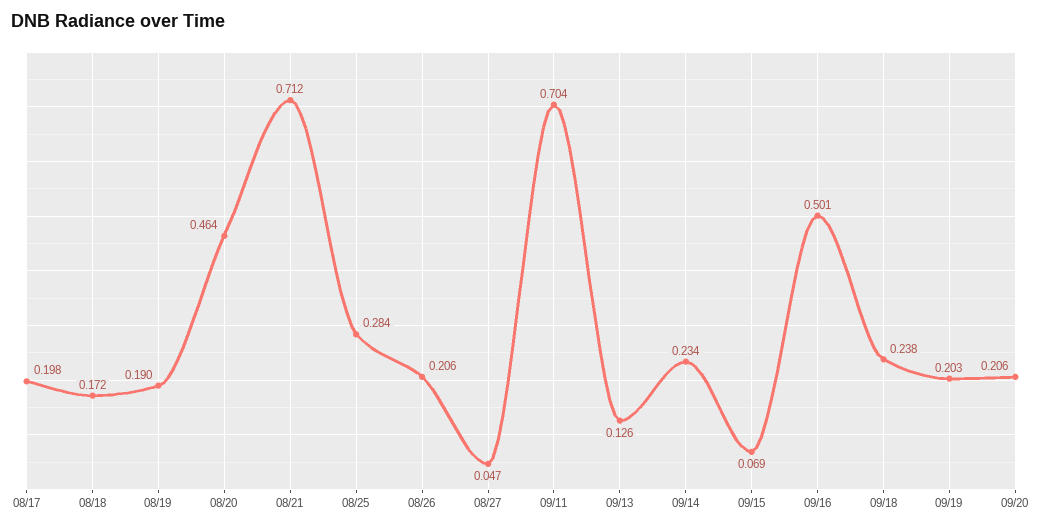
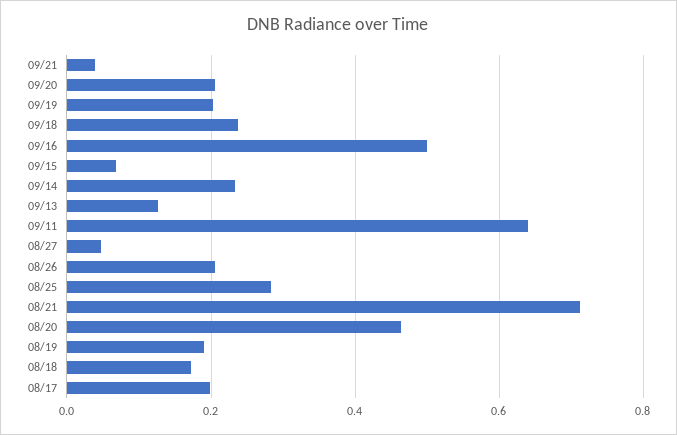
09/11: 0.704 -> 0.64
09/21: none -> 0.04

